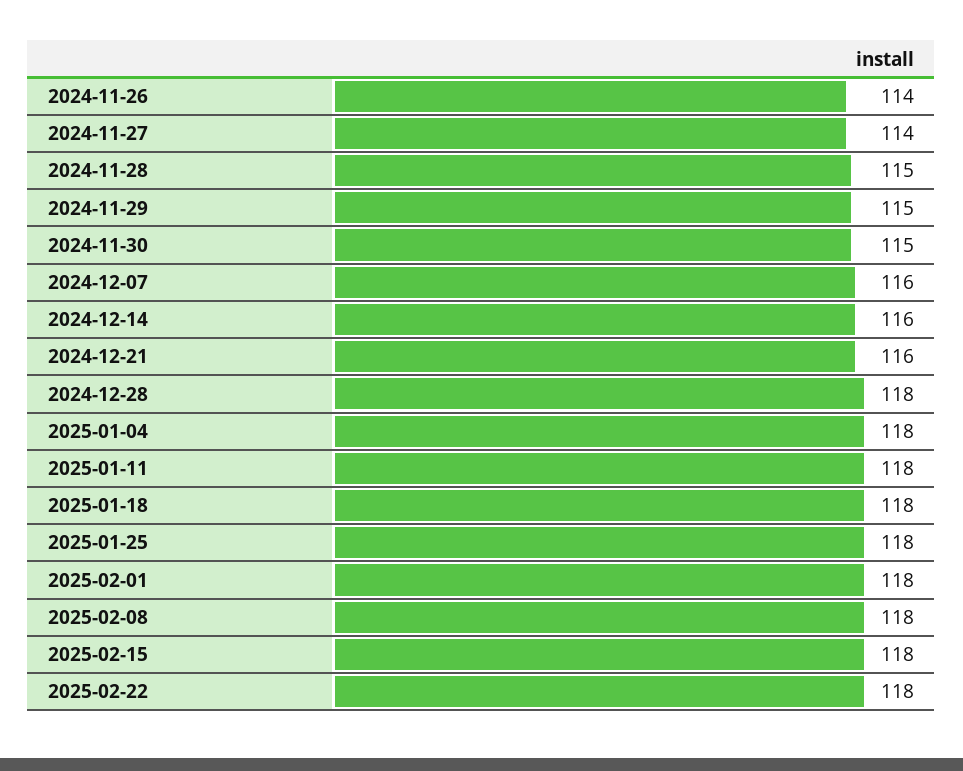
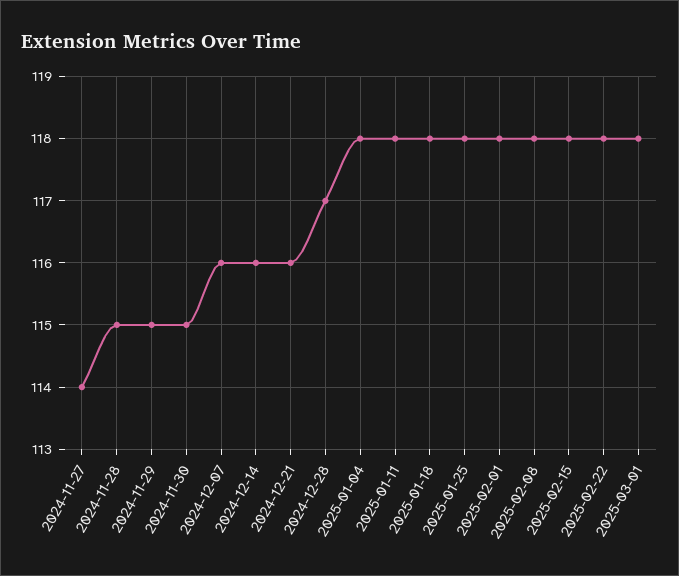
2024-11-26: 114 -> none
2024-12-28: 118 -> 117
2025-03-01: none -> 118

